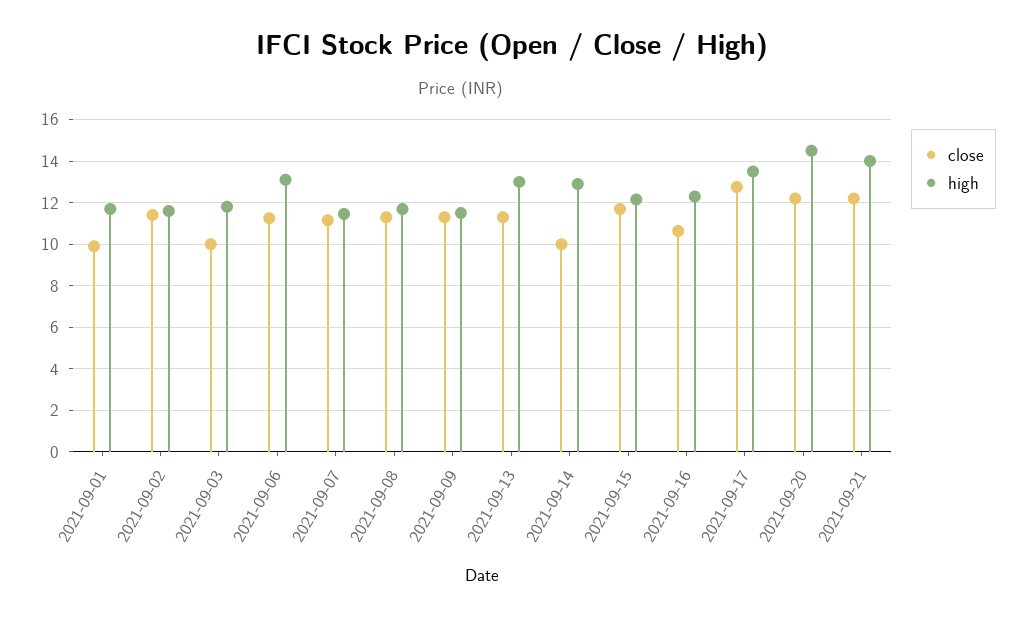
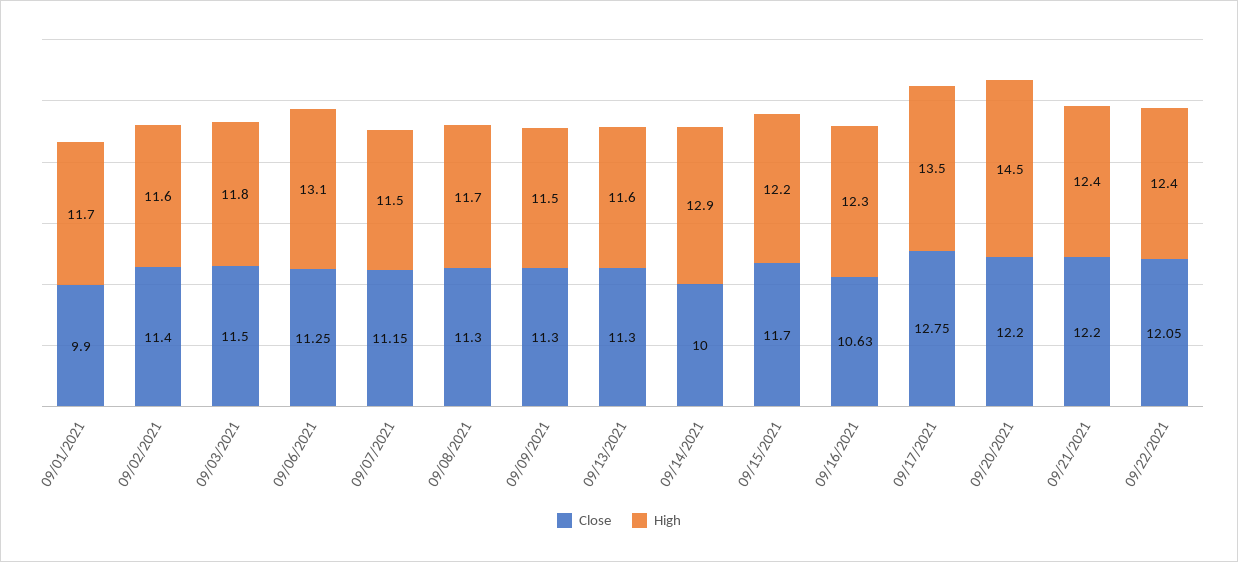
close, 2021-09-03: 10 -> 11.5
high, 2021-09-13: 13 -> 11.6
high, 2021-09-21: 14 -> 12.4
close, 09/22/2021: none -> 12.05
high, 09/22/2021: none -> 12.4

